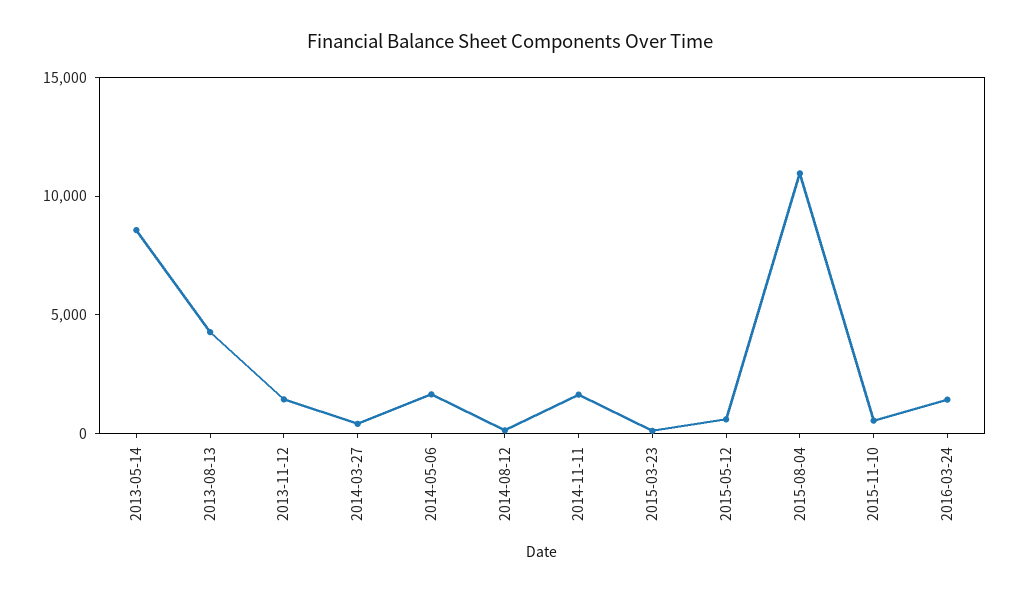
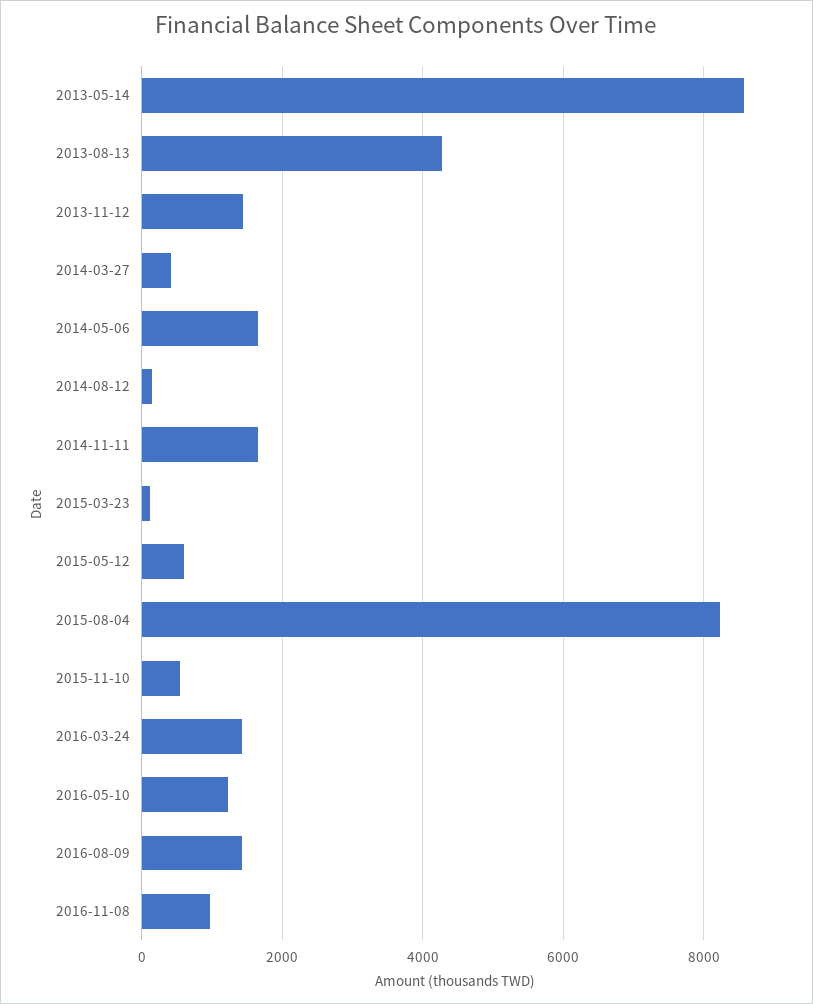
2015-08-04: 11000 -> 8200
2016-05-10: none -> 1200
2016-08-09: none -> 1400
2016-11-08: none -> 1000

